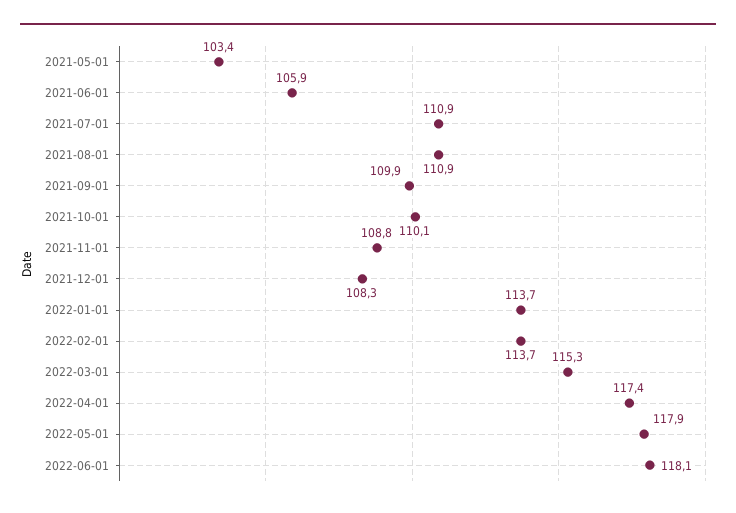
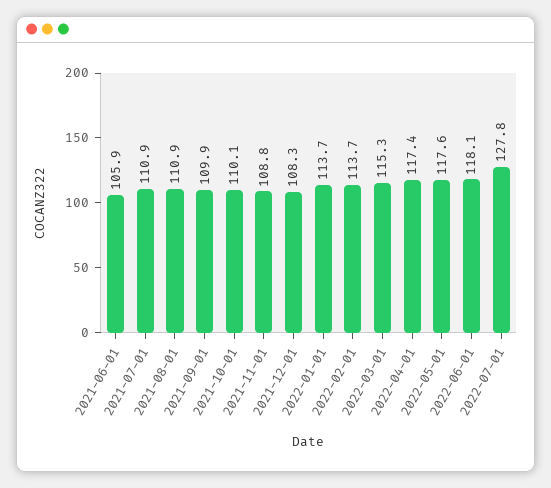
2021-05-01: 103.4 -> none
2022-05-01: 117.9 -> 117.6
2022-07-01: none -> 127.8

